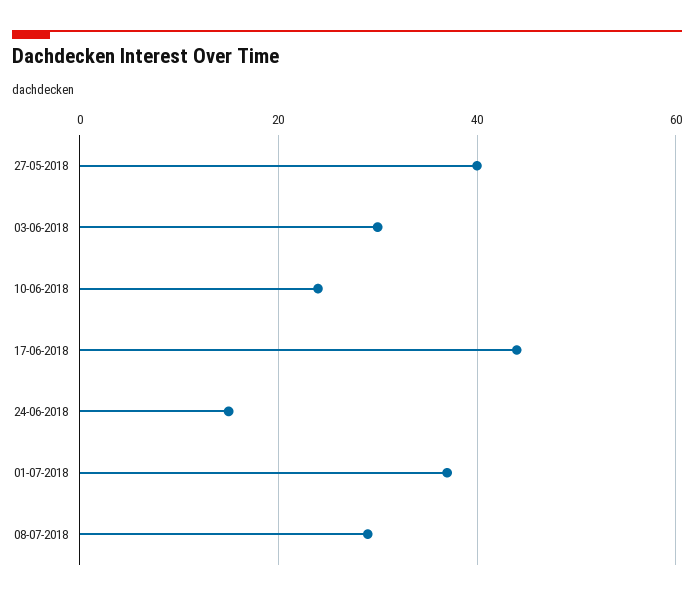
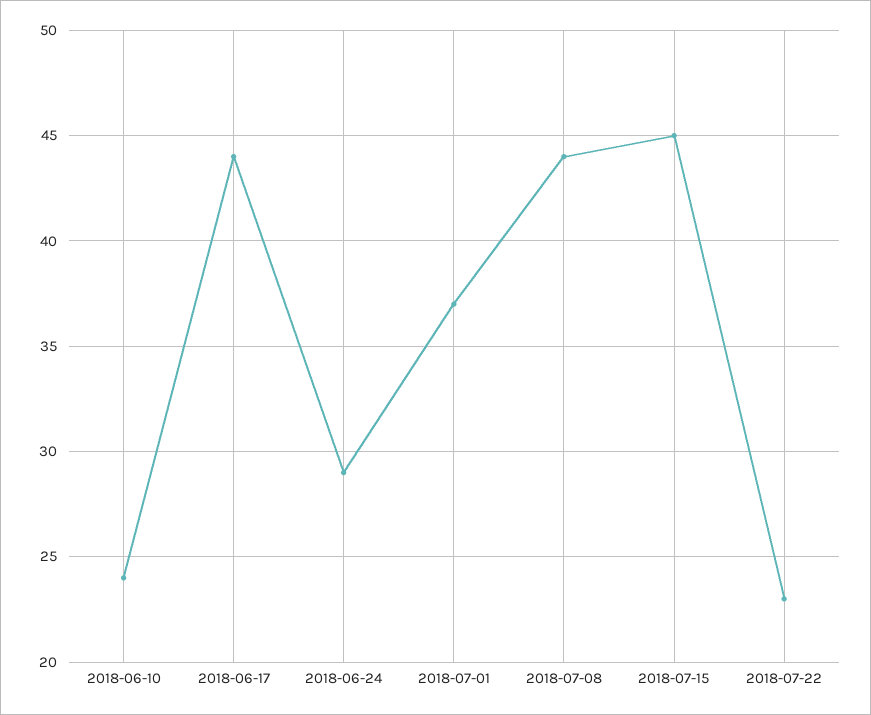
27-05-2018: 40 -> none
03-06-2018: 30 -> none
24-06-2018: 15 -> 29
08-07-2018: 30 -> 44
2018-07-15: none -> 45
2018-07-22: none -> 23

